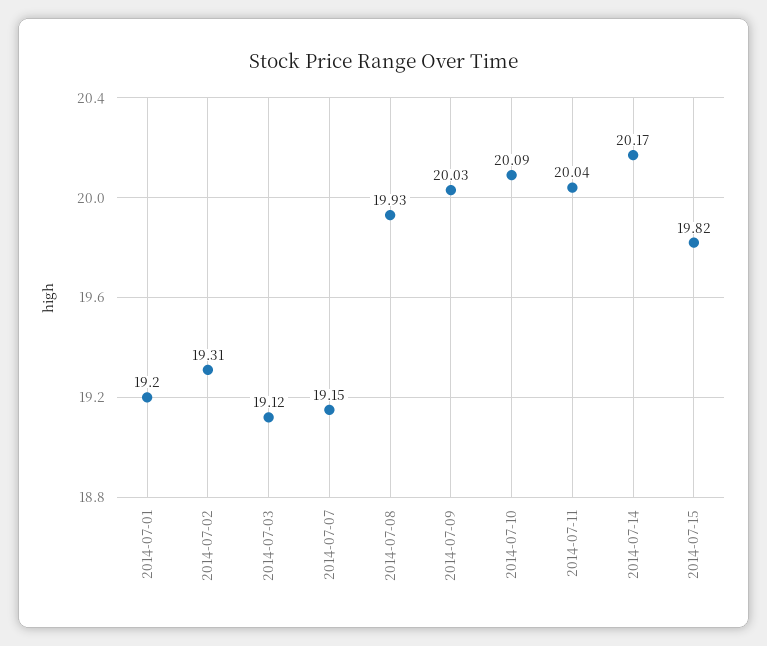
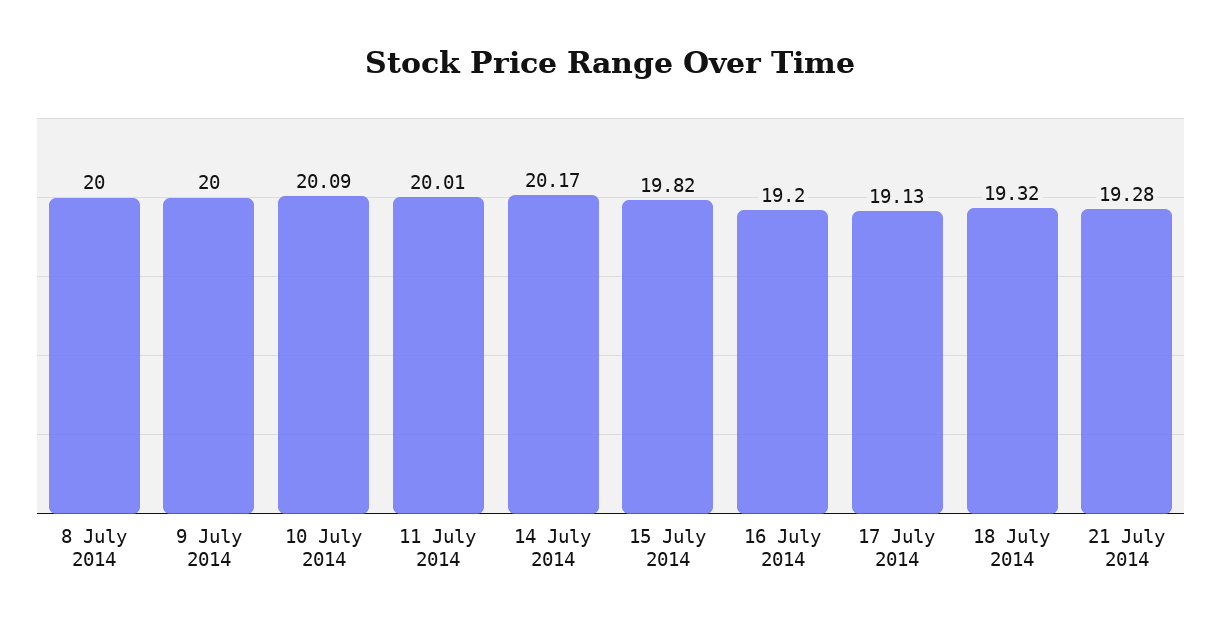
2014-07-01: 19.2 -> none
2014-07-02: 19.31 -> none
2014-07-03: 19.12 -> none
2014-07-07: 19.15 -> none
2014-07-08: 19.93 -> 20
2014-07-09: 20.03 -> 20
2014-07-11: 20.04 -> 20.01
16 July 2014: none -> 19.2
17 July 2014: none -> 19.13
18 July 2014: none -> 19.32
21 July 2014: none -> 19.28

